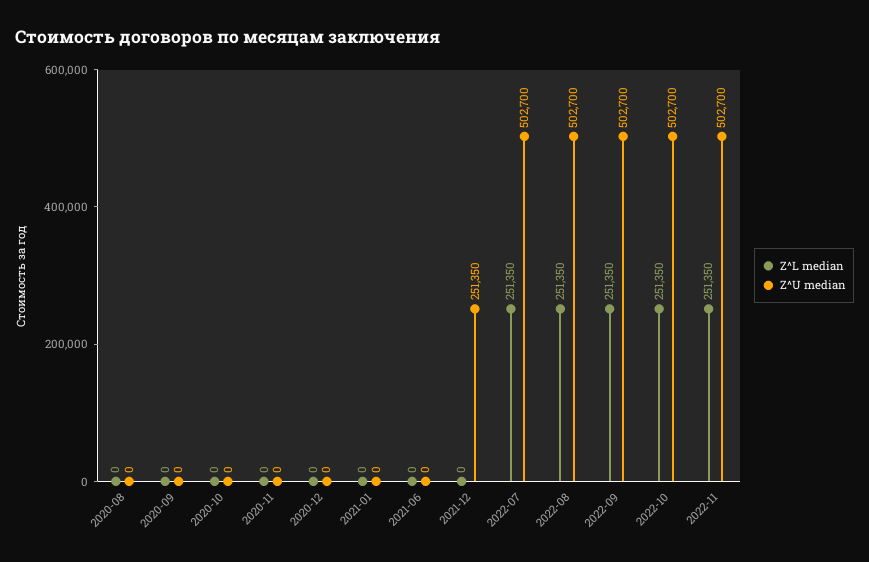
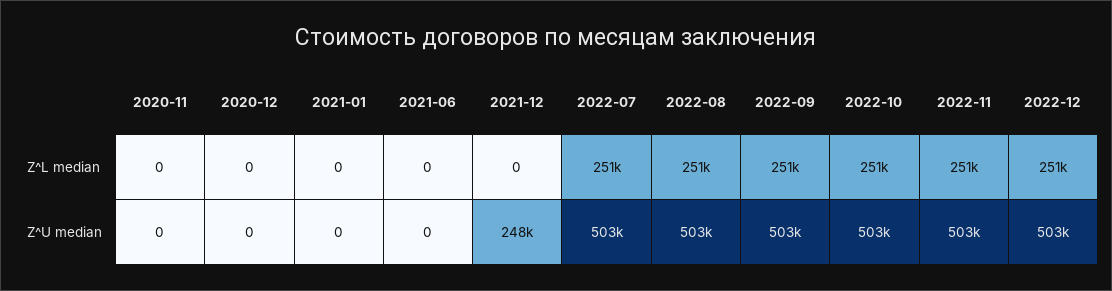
Z^L median, 2020-08: 0 -> none
Z^U median, 2020-08: 0 -> none
Z^L median, 2020-09: 0 -> none
Z^U median, 2020-09: 0 -> none
Z^L median, 2020-10: 0 -> none
Z^U median, 2020-10: 0 -> none
Z^U median, 2021-12: 251350 -> 248000
Z^L median, 2022-12: none -> 251000
Z^U median, 2022-12: none -> 503000

